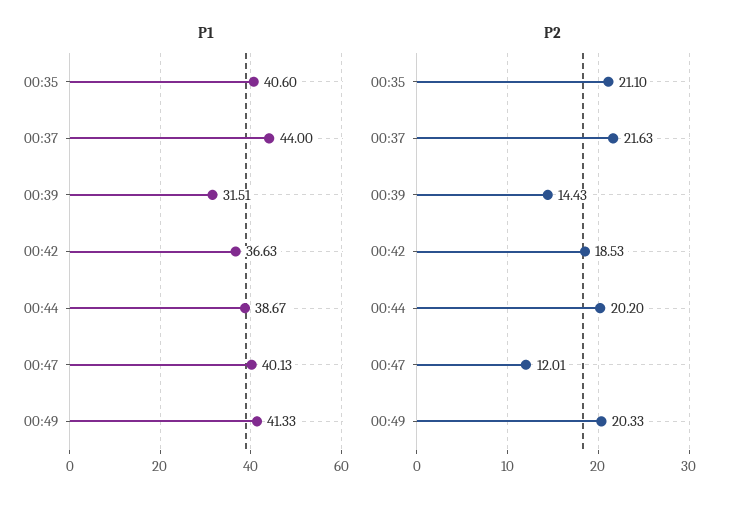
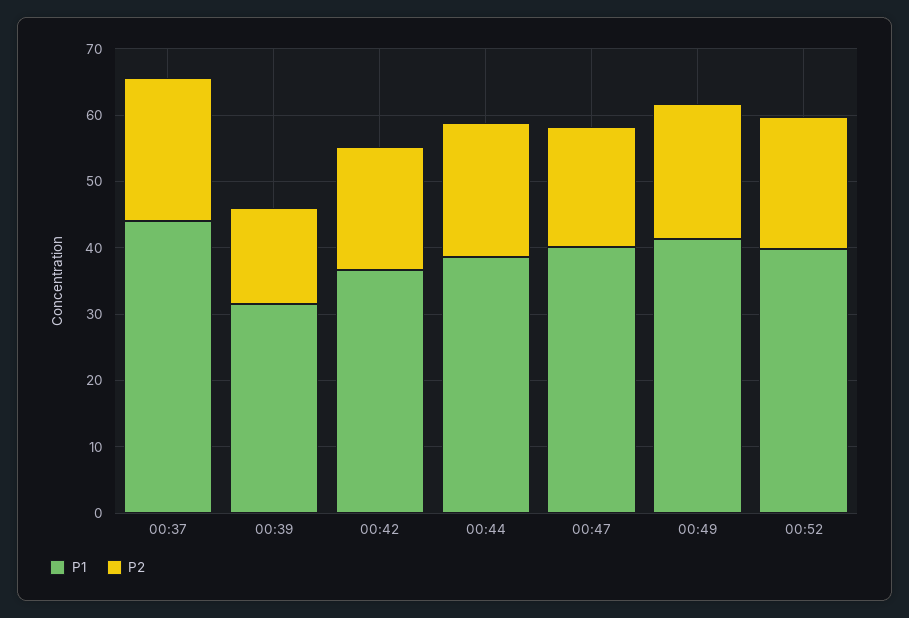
P1, 00:35: 40.6 -> none
P2, 00:35: 21.1 -> none
P2, 00:47: 12.01 -> 18
P1, 00:52: none -> 40
P2, 00:52: none -> 20

